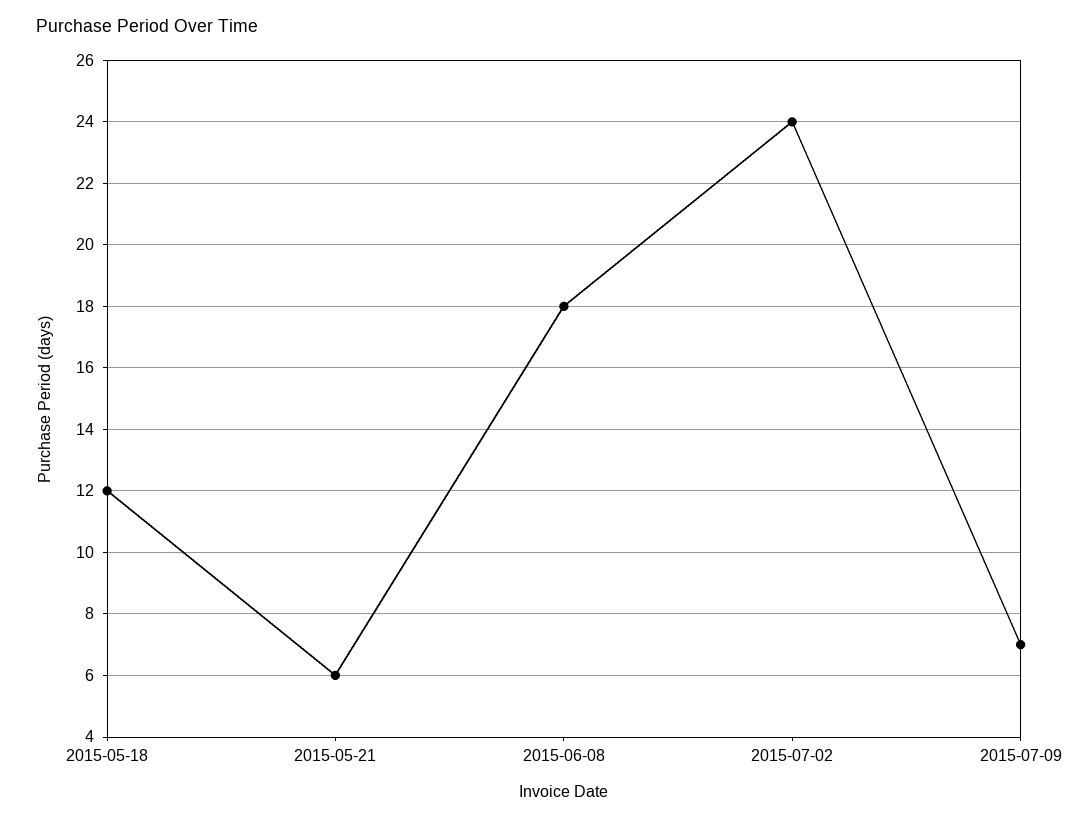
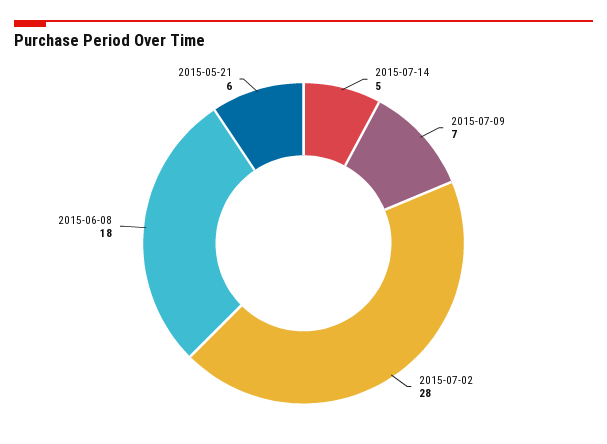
2015-05-18: 12 -> none
2015-07-02: 24 -> 28
2015-07-14: none -> 5

